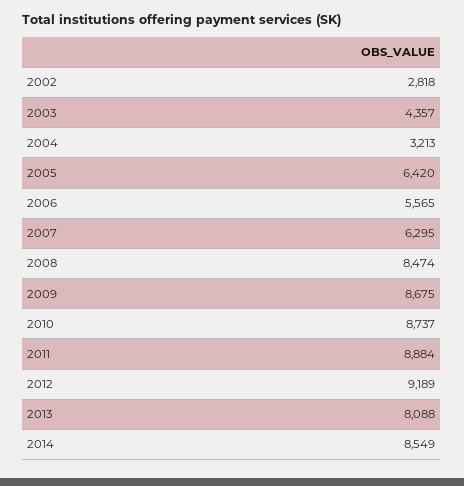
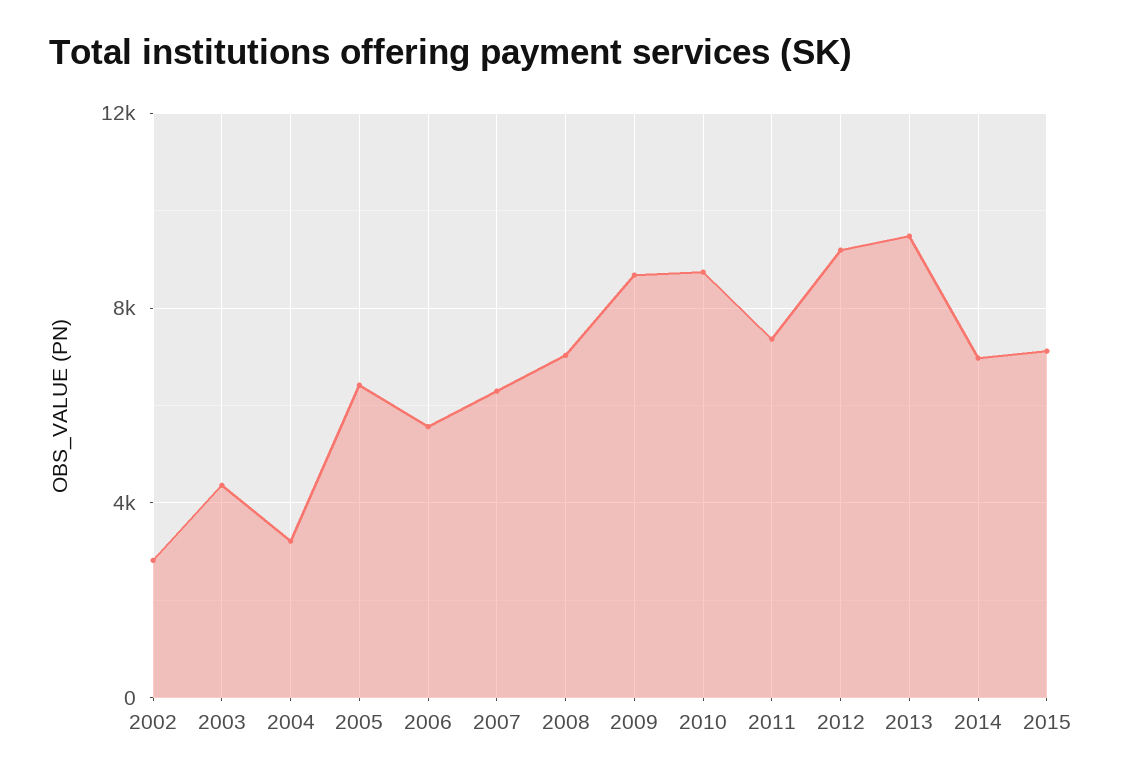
2008: 8474 -> 7000
2011: 8884 -> 7500
2013: 8088 -> 9500
2014: 8549 -> 7000
2015: none -> 7000

